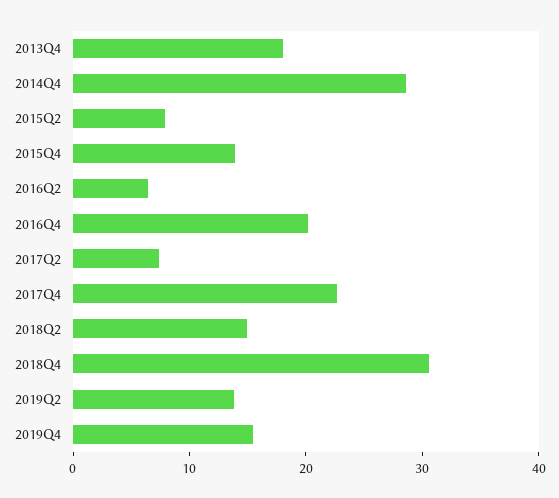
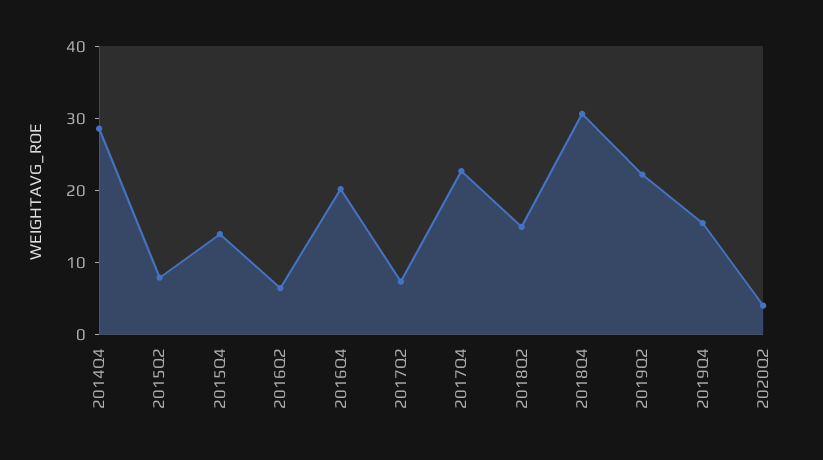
2013Q4: 18 -> none
2019Q2: 14 -> 22
2020Q2: none -> 4

